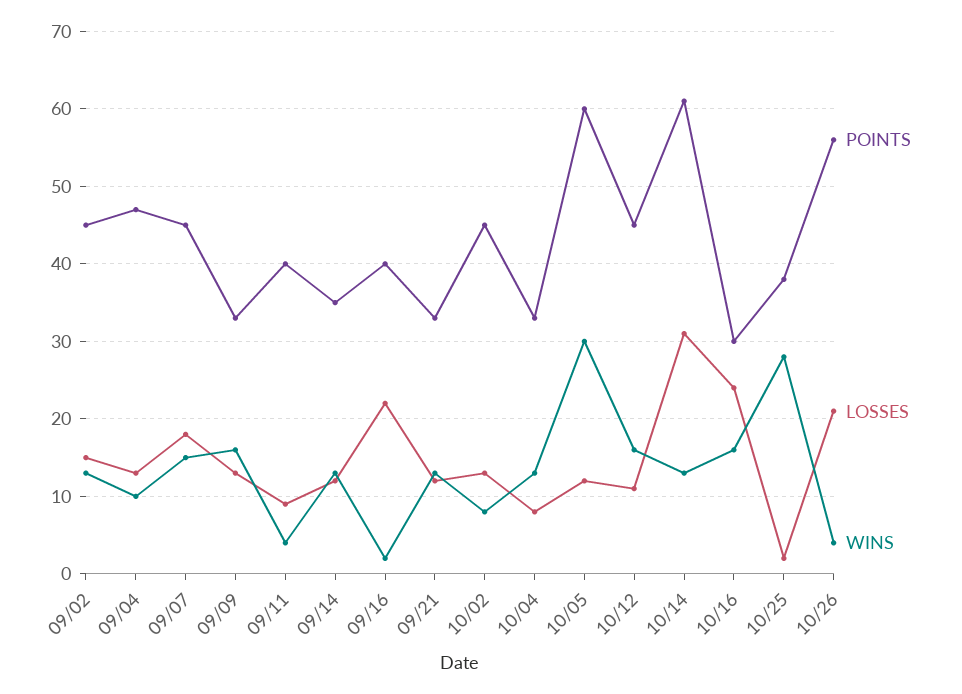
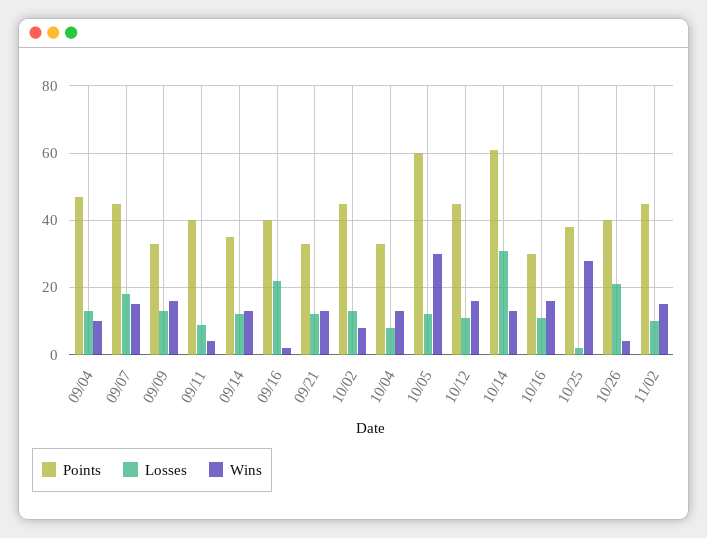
POINTS, 09/02: 45 -> none
LOSSES, 09/02: 15 -> none
WINS, 09/02: 13 -> none
LOSSES, 10/16: 24 -> 10
POINTS, 10/26: 56 -> 40
POINTS, 11/02: none -> 45
LOSSES, 11/02: none -> 10
WINS, 11/02: none -> 15

